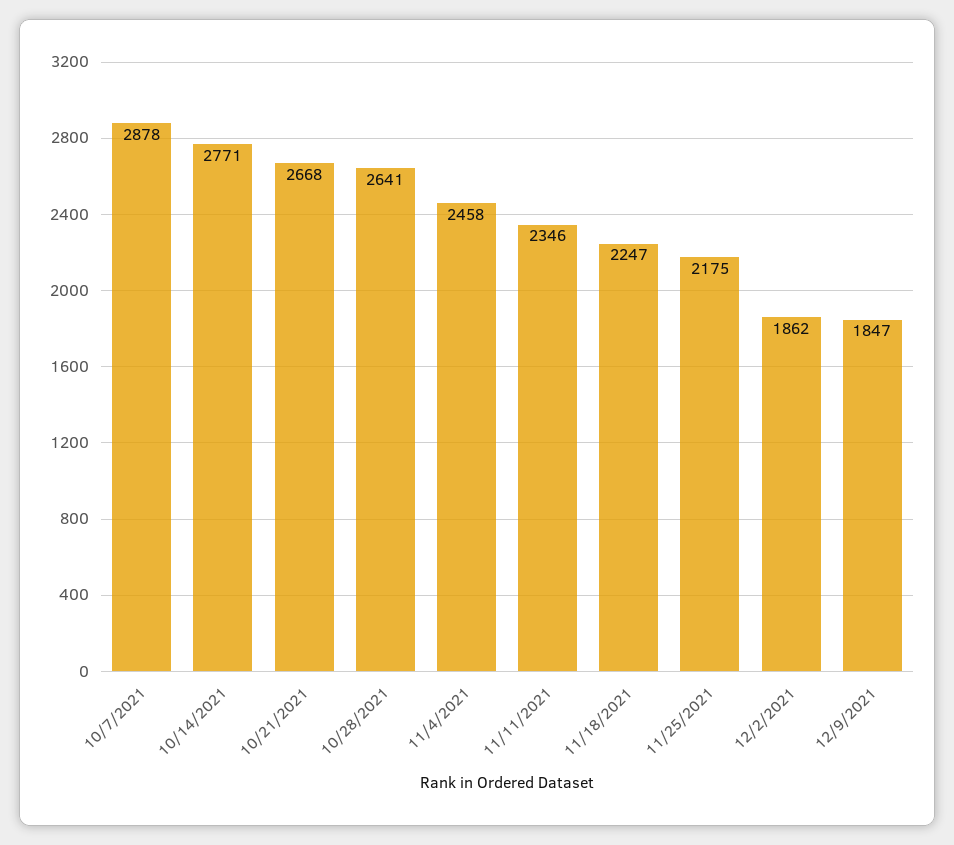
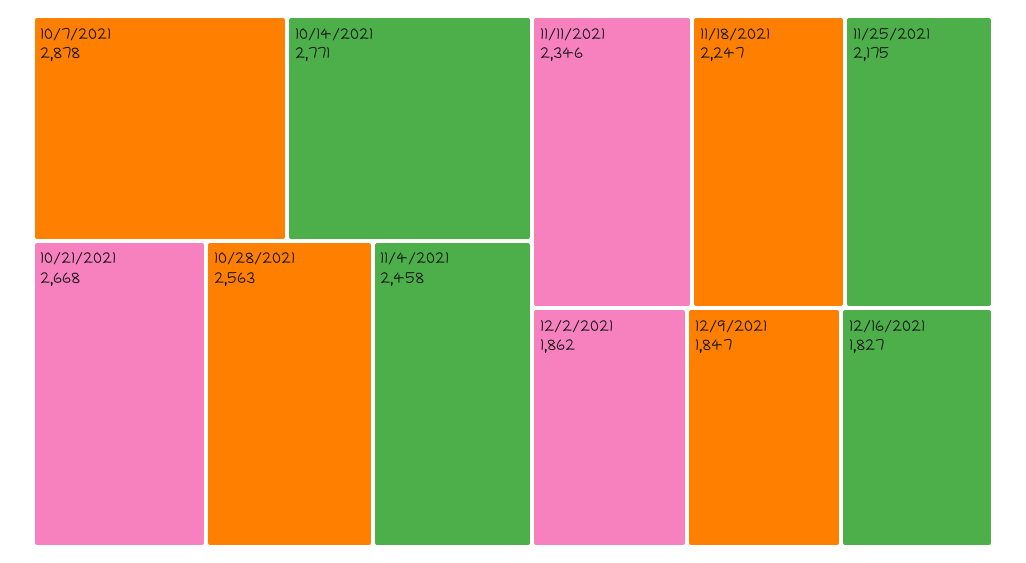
10/28/2021: 2641 -> 2563
12/16/2021: none -> 1827

